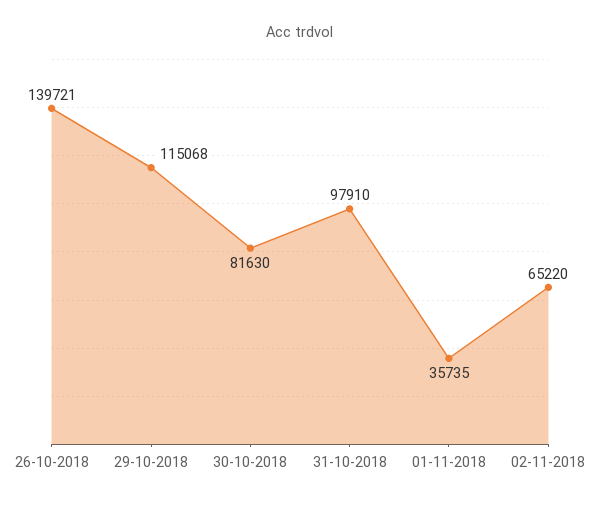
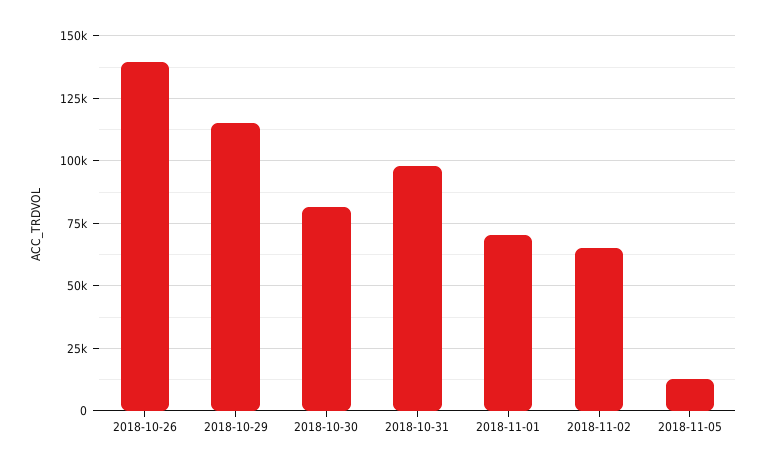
01-11-2018: 35735 -> 70000
2018-11-05: none -> 12500

